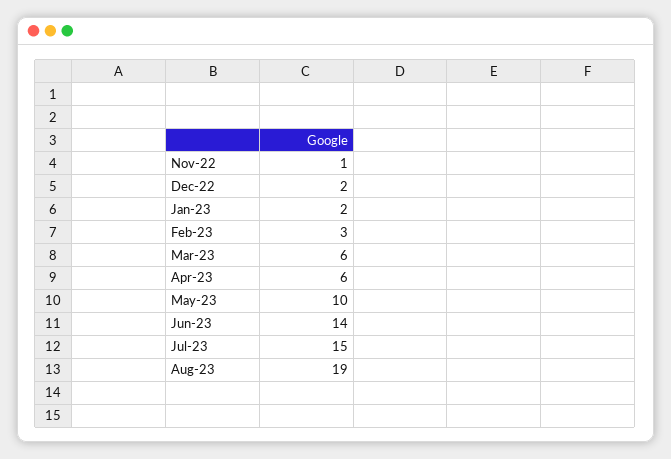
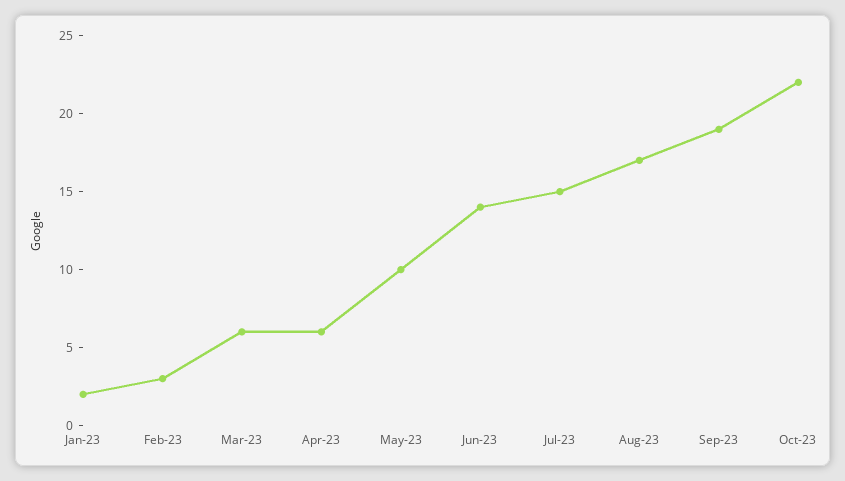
Nov-22: 1 -> none
Dec-22: 2 -> none
Aug-23: 19 -> 17
Sep-23: none -> 19
Oct-23: none -> 22

